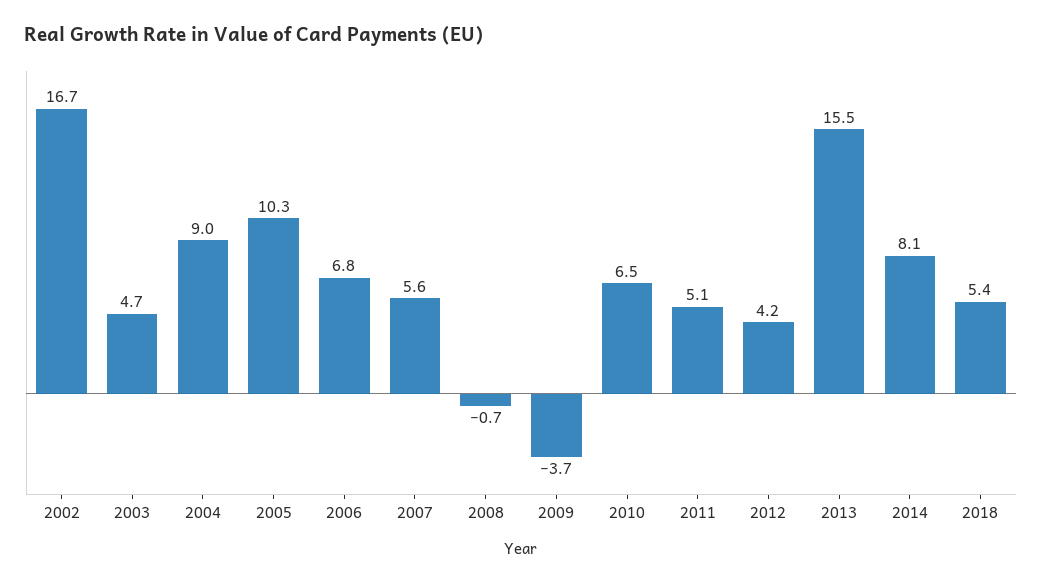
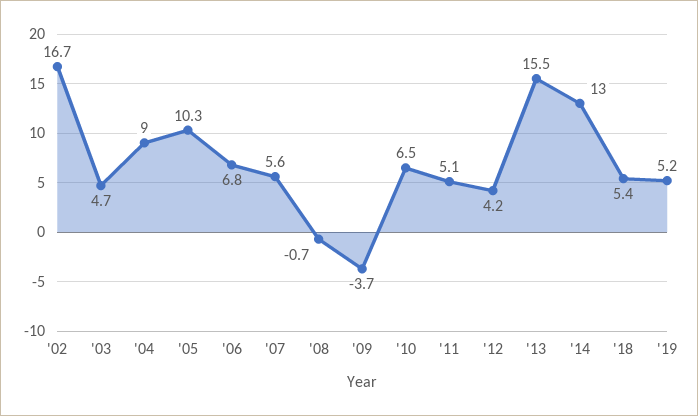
2014: 8.1 -> 13
'19: none -> 5.2

